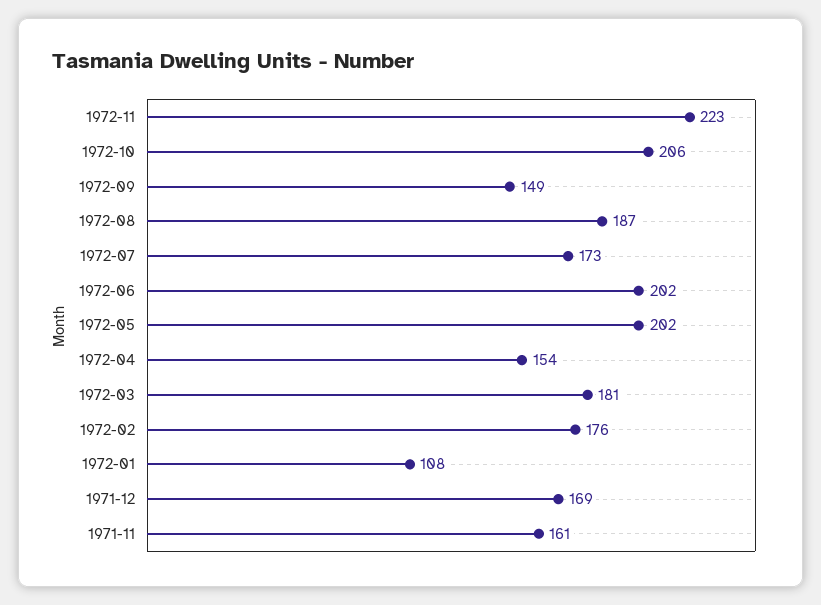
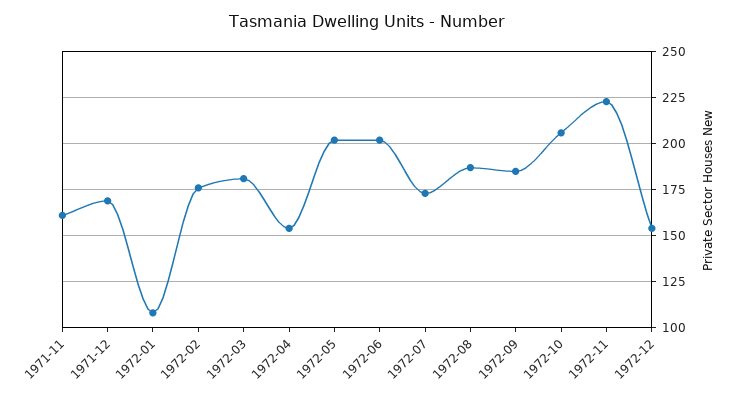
1972-09: 149 -> 185
1972-12: none -> 155

